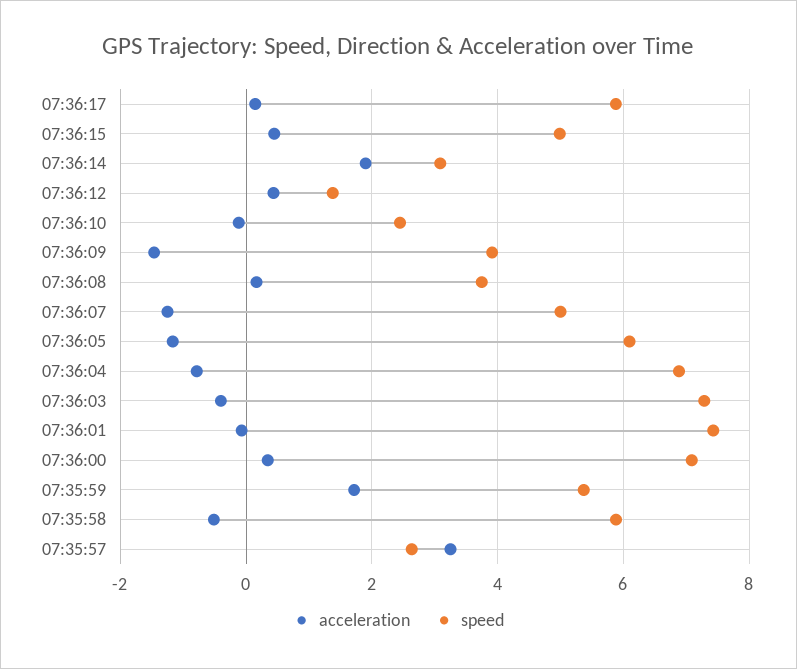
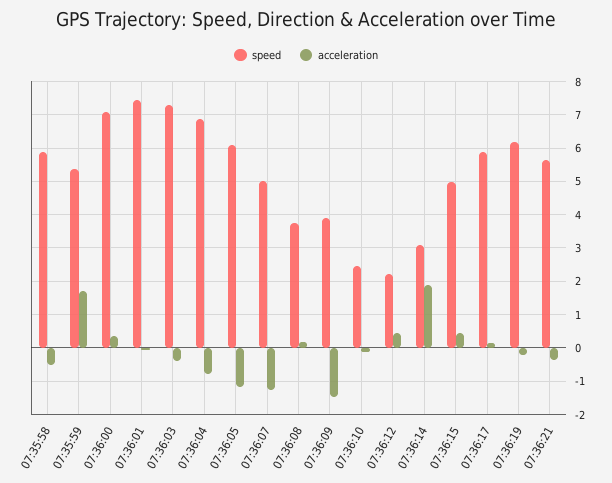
speed, 07:36:12: 1.4 -> 2.2
acceleration, 07:35:57: 3.2 -> none
speed, 07:35:57: 2.6 -> none
speed, 07:36:19: none -> 6.2
acceleration, 07:36:19: none -> -0.2
speed, 07:36:21: none -> 5.6
acceleration, 07:36:21: none -> -0.4

